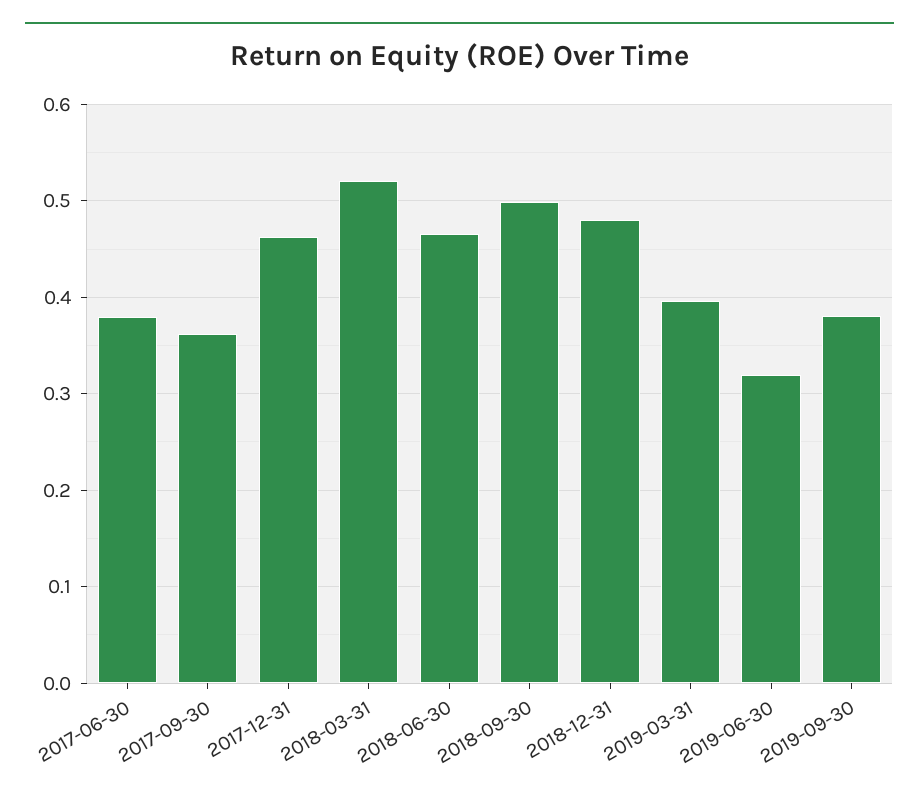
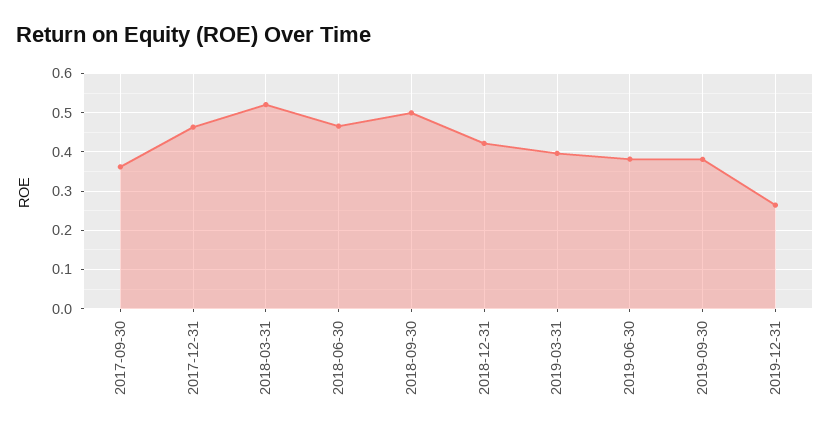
2017-06-30: 0.38 -> none
2018-12-31: 0.48 -> 0.42
2019-06-30: 0.32 -> 0.38
2019-12-31: none -> 0.26

